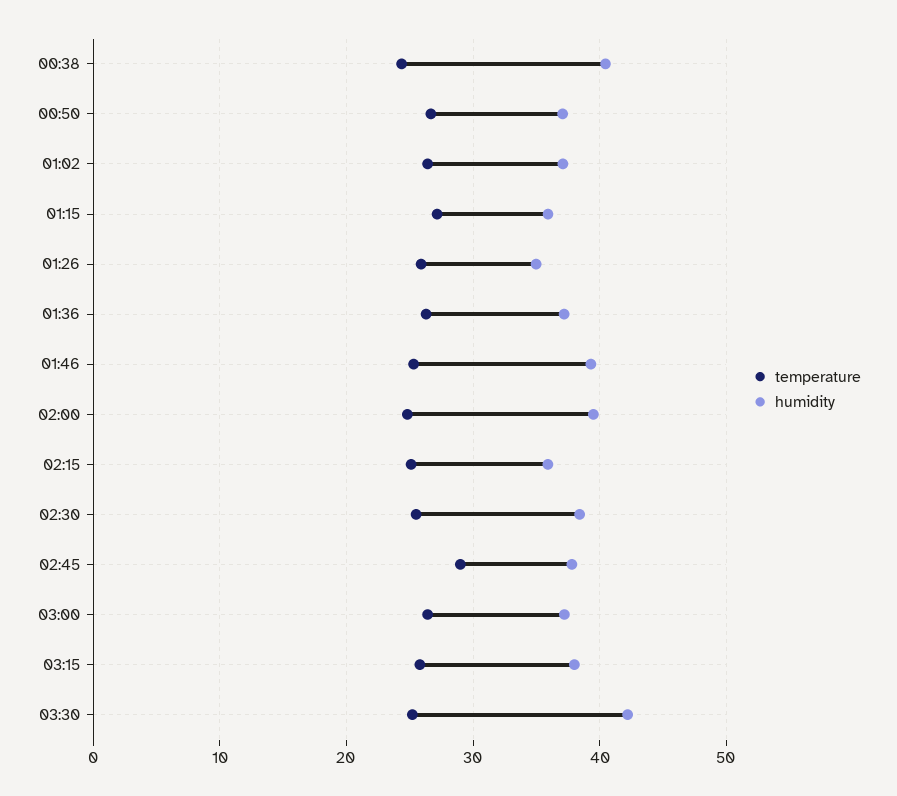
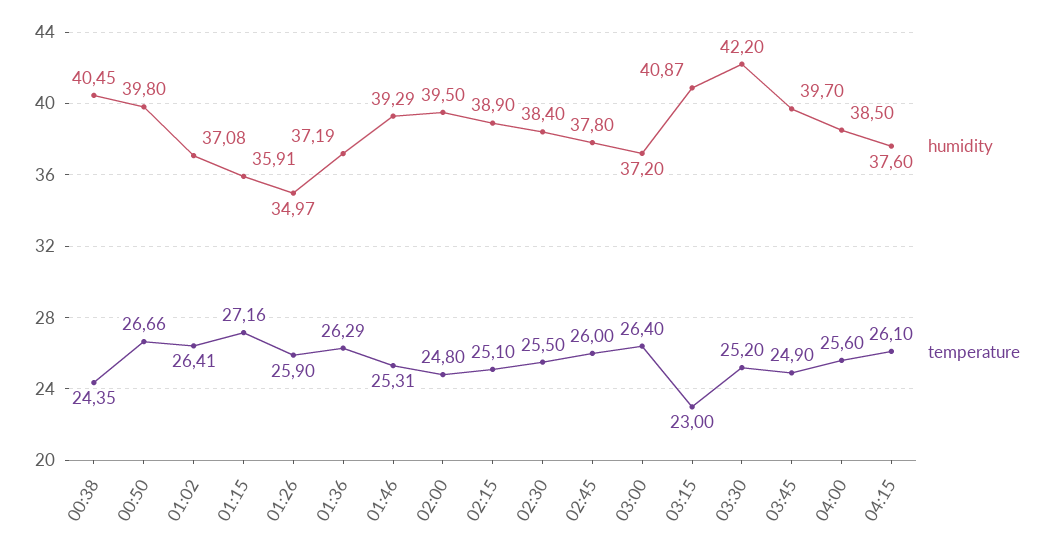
humidity, 00:50: 37 -> 39.8
humidity, 02:15: 36 -> 38.9
temperature, 02:45: 29 -> 26
temperature, 03:15: 26 -> 23
humidity, 03:15: 38 -> 40.87
humidity, 03:45: none -> 39.7
temperature, 03:45: none -> 24.9
humidity, 04:00: none -> 38.5
temperature, 04:00: none -> 25.6
humidity, 04:15: none -> 37.6
temperature, 04:15: none -> 26.1

